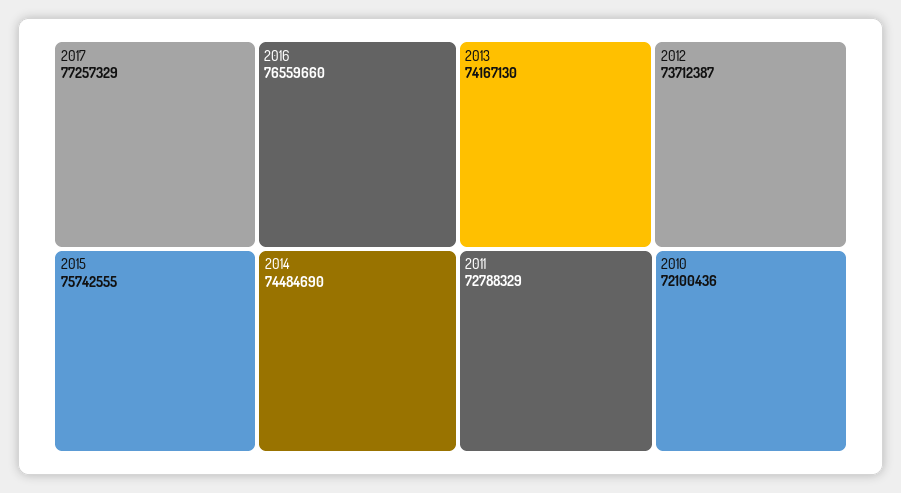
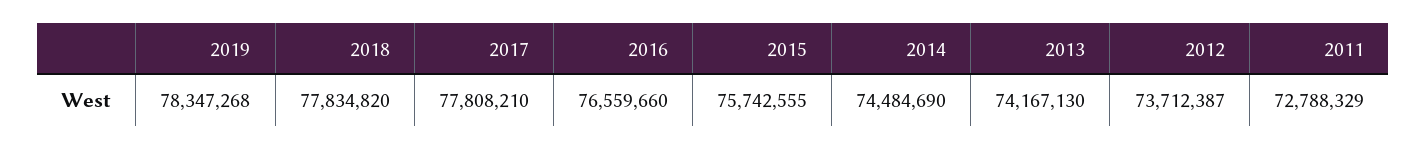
2017: 77257329 -> 77808210
2010: 72100436 -> none
2019: none -> 78347268
2018: none -> 77834820

